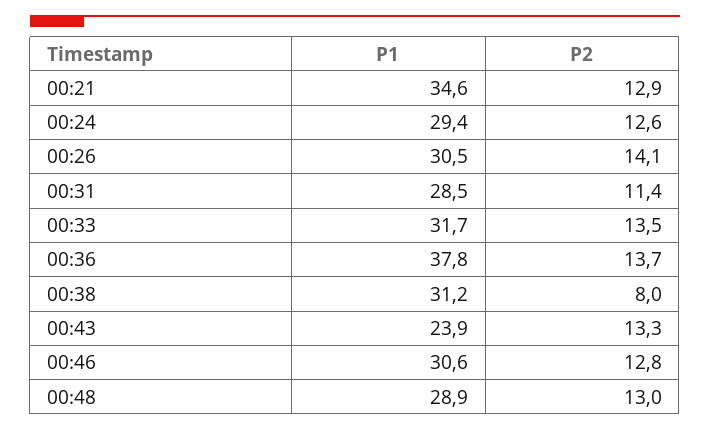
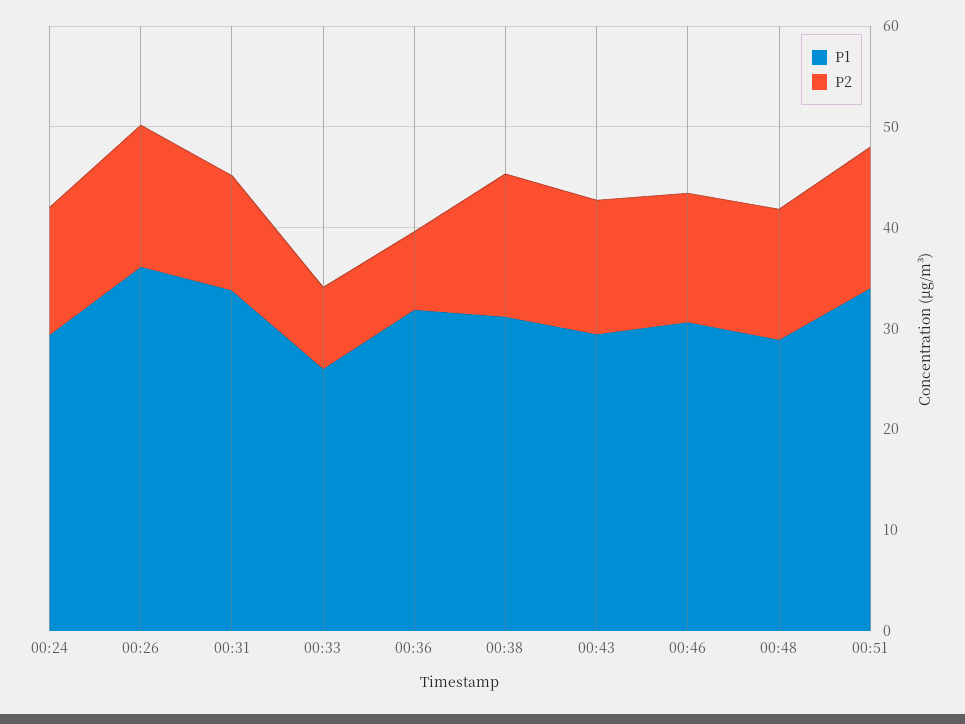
P1, 00:21: 34.6 -> none
P2, 00:21: 12.9 -> none
P1, 00:26: 30.5 -> 36
P1, 00:31: 28.5 -> 34
P1, 00:33: 31.7 -> 26
P2, 00:33: 13.5 -> 8
P1, 00:36: 37.8 -> 32
P2, 00:36: 13.7 -> 8
P2, 00:38: 8 -> 14
P1, 00:43: 23.9 -> 30
P1, 00:51: none -> 34
P2, 00:51: none -> 14

